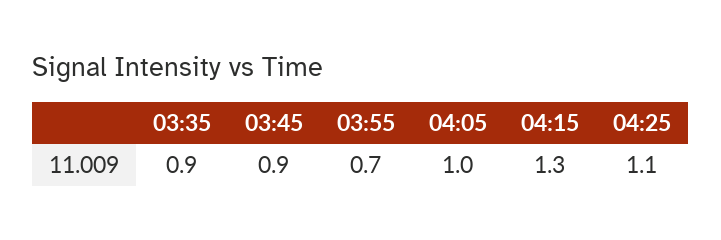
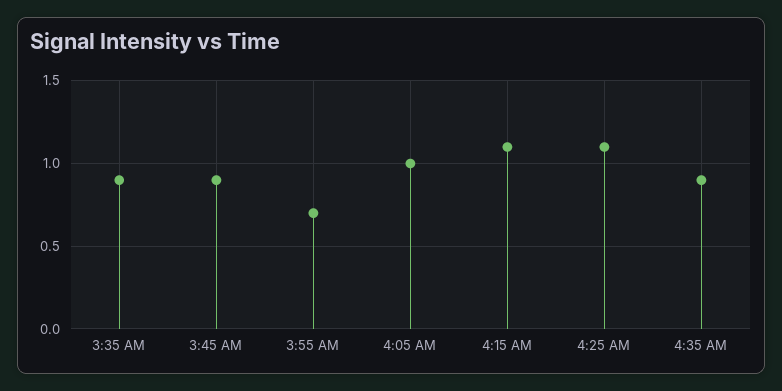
04:15: 1.3 -> 1.1
4:35 AM: none -> 0.9

